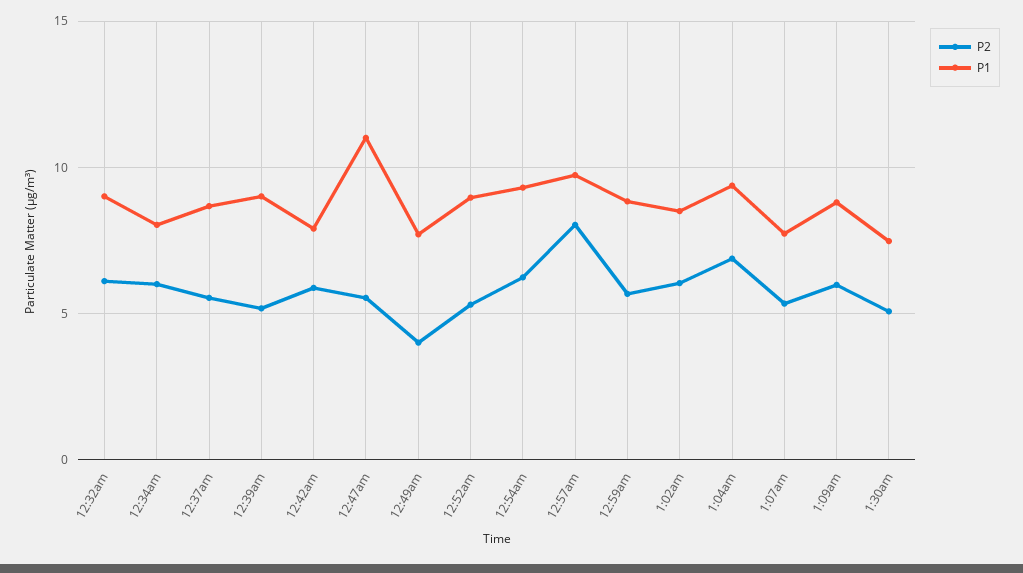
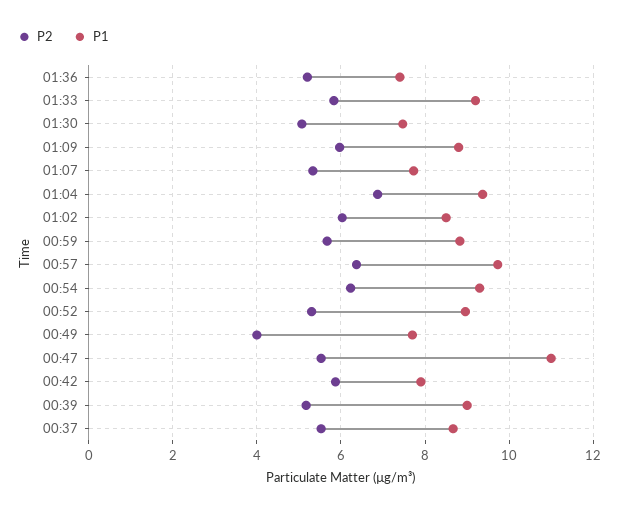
P2, 12:32am: 6 -> none
P1, 12:32am: 9 -> none
P2, 12:34am: 6 -> none
P1, 12:34am: 8 -> none
P2, 12:57am: 8 -> 6.4
P2, 01:36: none -> 5.2
P1, 01:36: none -> 7.4
P2, 01:33: none -> 5.8
P1, 01:33: none -> 9.2

